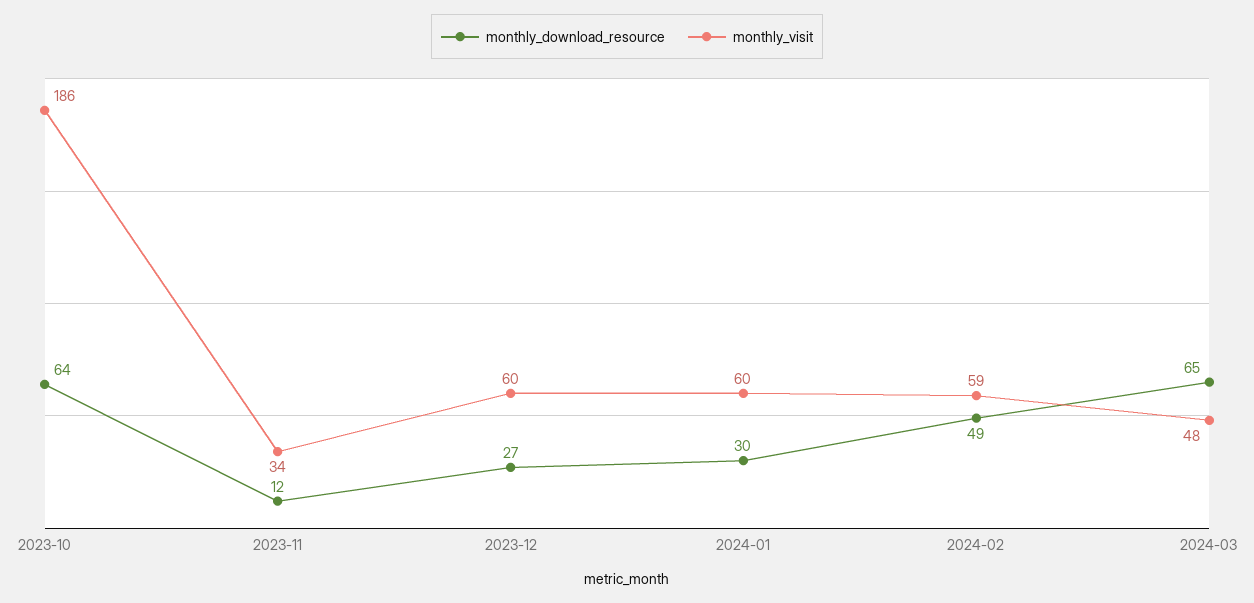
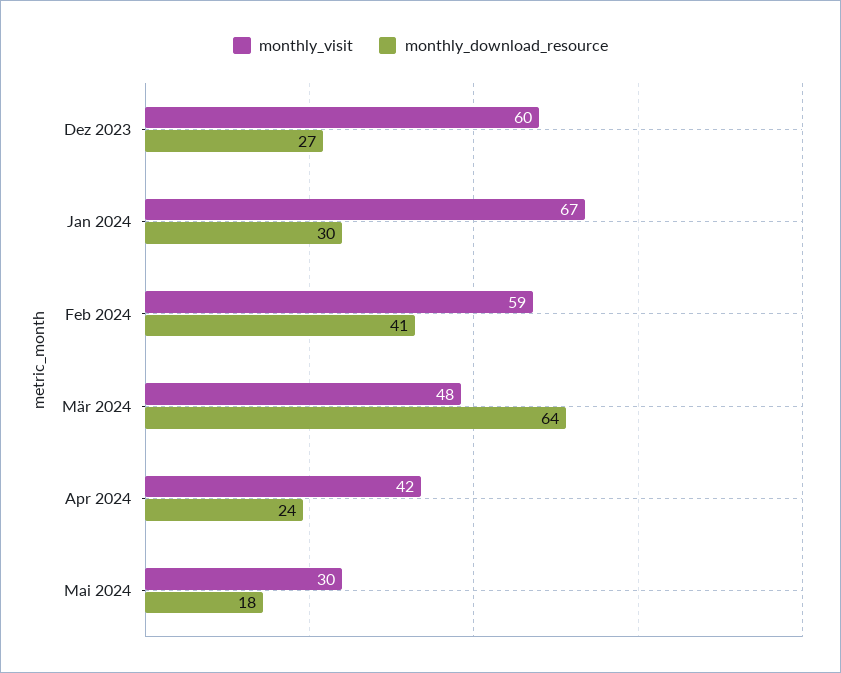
monthly_download_resource, 2023-10: 64 -> none
monthly_visit, 2023-10: 186 -> none
monthly_download_resource, 2023-11: 12 -> none
monthly_visit, 2023-11: 34 -> none
monthly_visit, 2024-01: 60 -> 67
monthly_download_resource, 2024-02: 49 -> 41
monthly_download_resource, 2024-03: 65 -> 64
monthly_visit, Apr 2024: none -> 42
monthly_download_resource, Apr 2024: none -> 24
monthly_visit, Mai 2024: none -> 30
monthly_download_resource, Mai 2024: none -> 18

